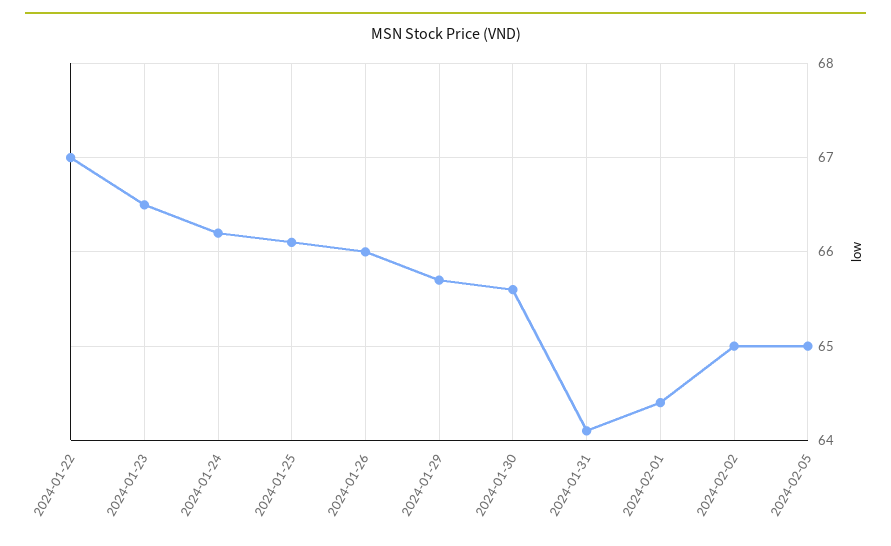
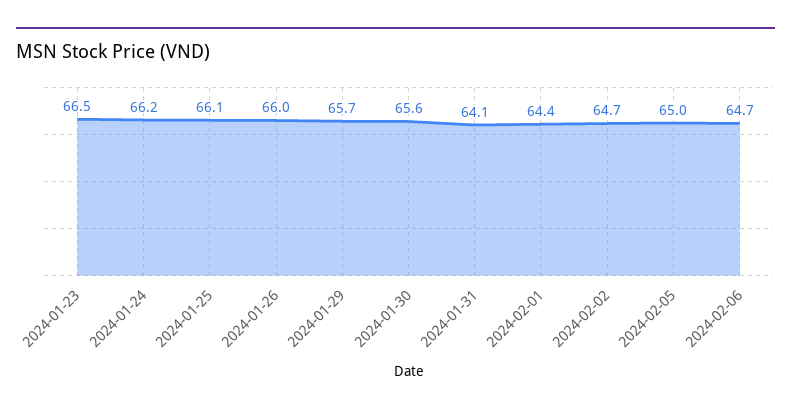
2024-01-22: 67 -> none
2024-02-02: 65 -> 64.7
2024-02-06: none -> 64.7

